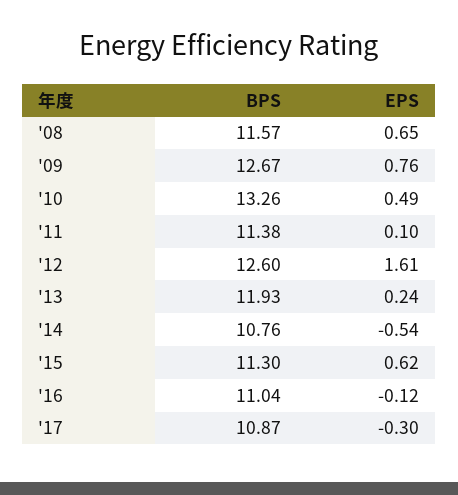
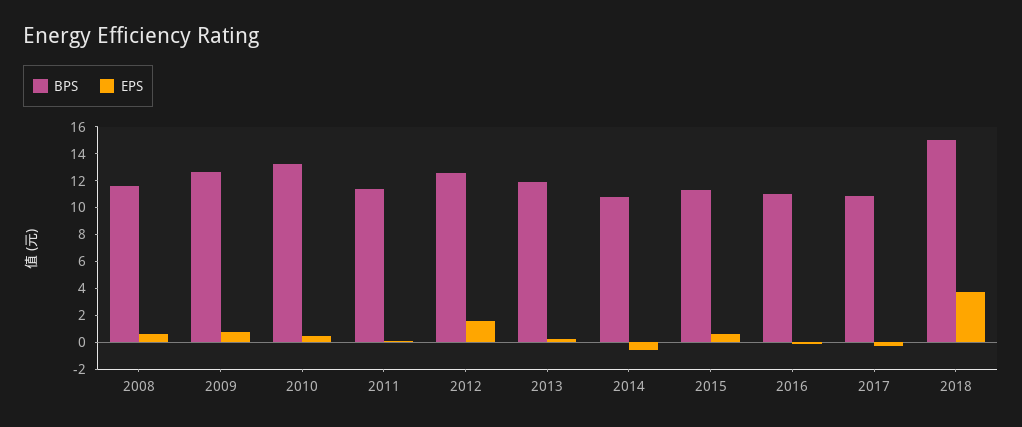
BPS, 2018: none -> 15
EPS, 2018: none -> 4

